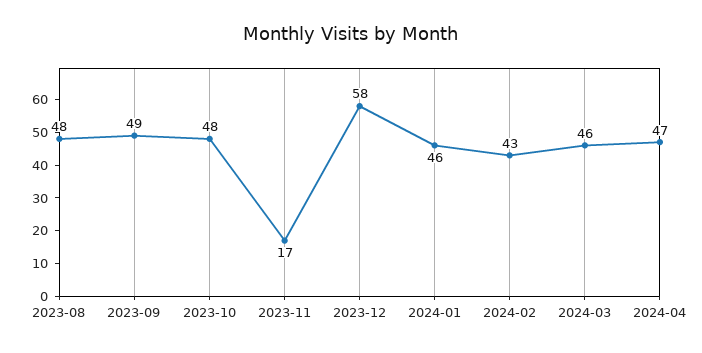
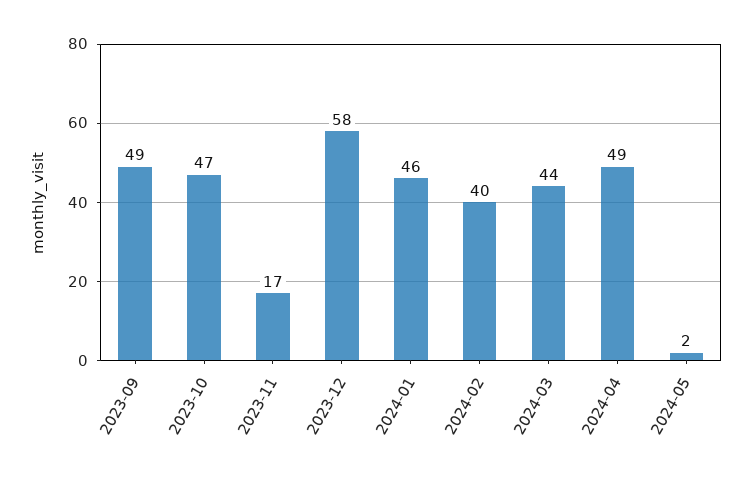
2023-08: 48 -> none
2023-10: 48 -> 47
2024-02: 43 -> 40
2024-03: 46 -> 44
2024-04: 47 -> 49
2024-05: none -> 2

